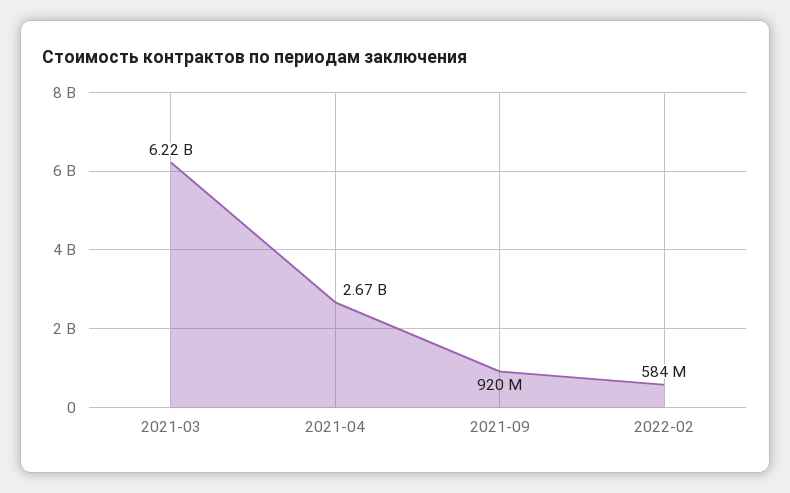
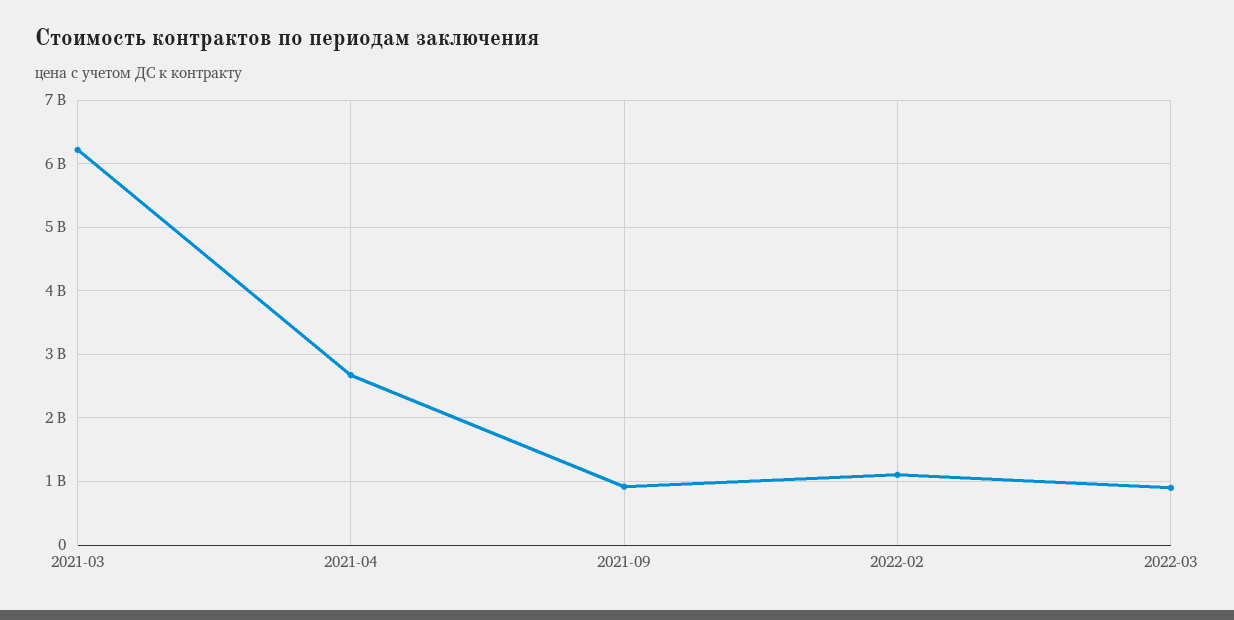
2022-02: 584000000 -> 1100000000
2022-03: none -> 900000000

